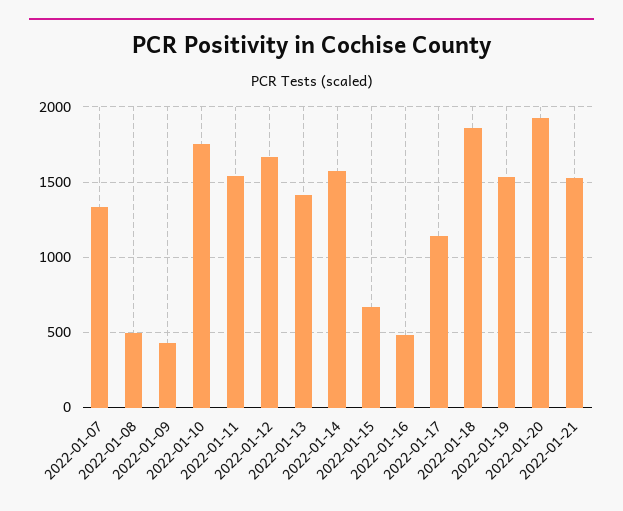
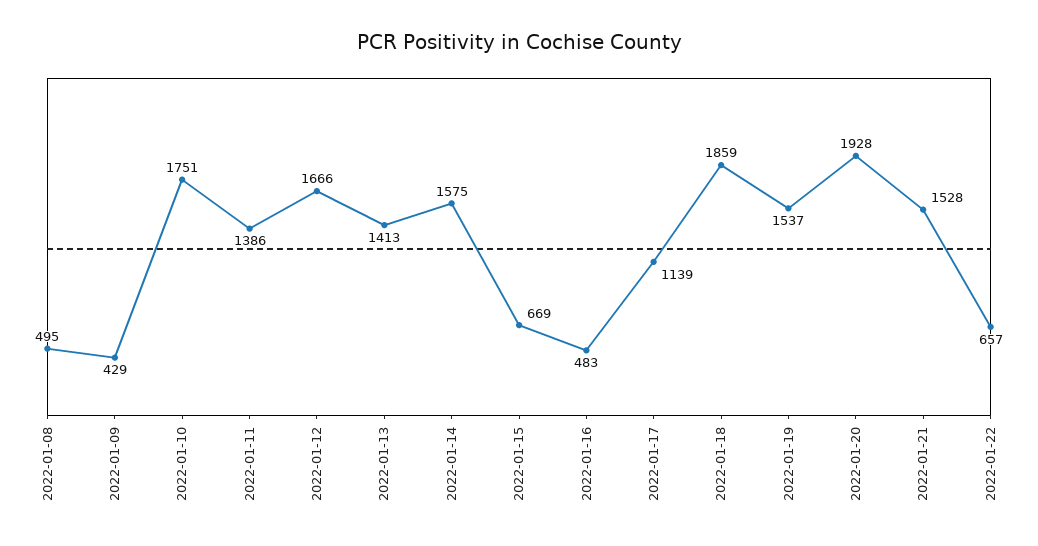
2022-01-07: 1350 -> none
2022-01-11: 1550 -> 1386
2022-01-22: none -> 657

